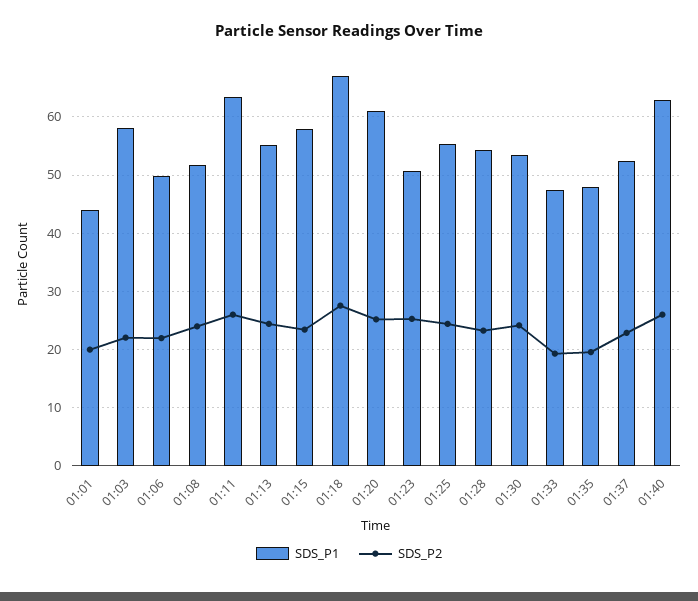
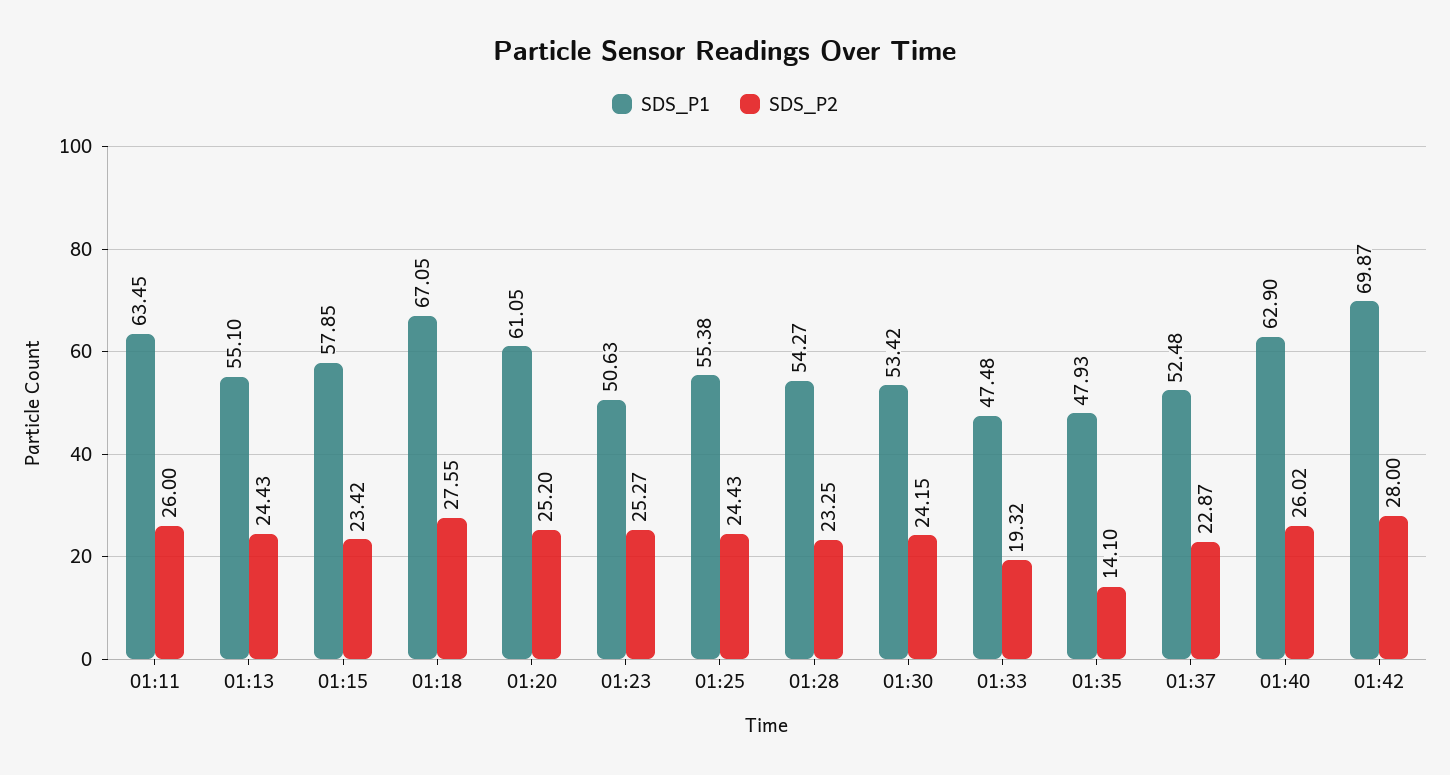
SDS_P1, 01:01: 44 -> none
SDS_P2, 01:01: 20 -> none
SDS_P1, 01:03: 58 -> none
SDS_P2, 01:03: 22 -> none
SDS_P1, 01:06: 50 -> none
SDS_P2, 01:06: 22 -> none
SDS_P1, 01:08: 52 -> none
SDS_P2, 01:08: 24 -> none
SDS_P2, 01:35: 20 -> 14.1
SDS_P1, 01:42: none -> 69.87
SDS_P2, 01:42: none -> 28

